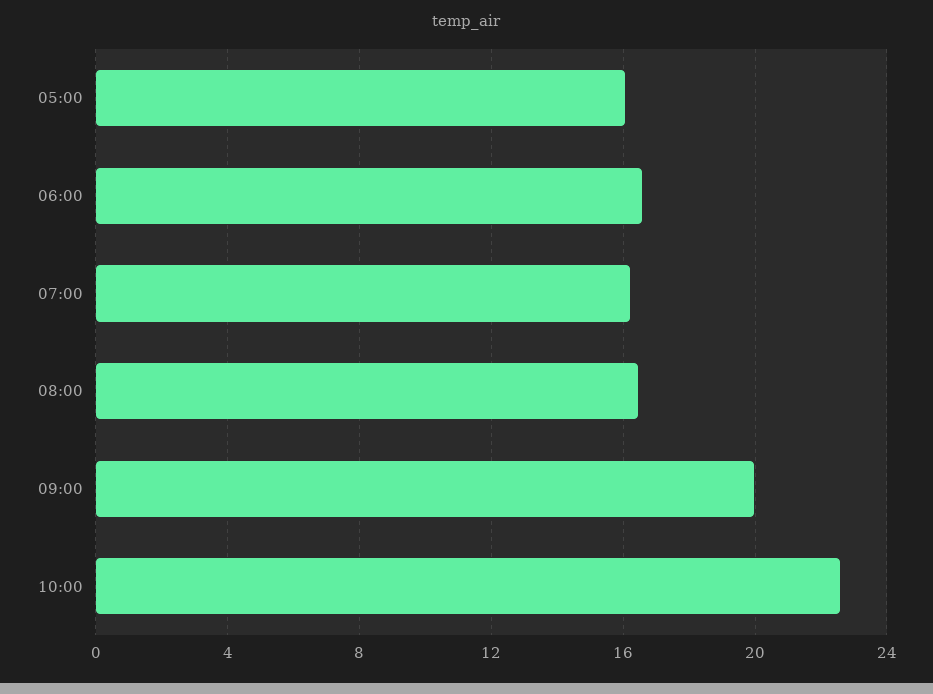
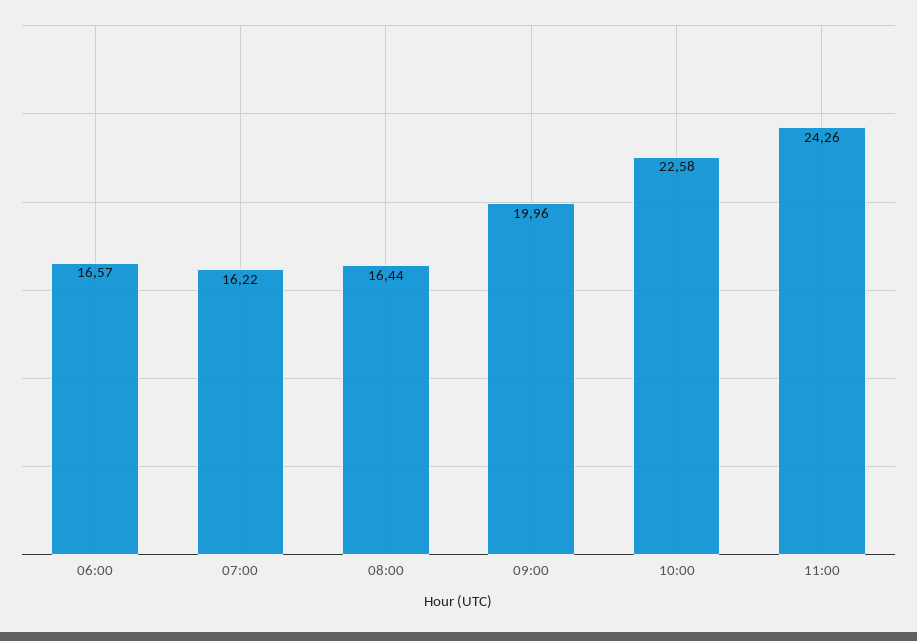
05:00: 16 -> none
11:00: none -> 24.26

